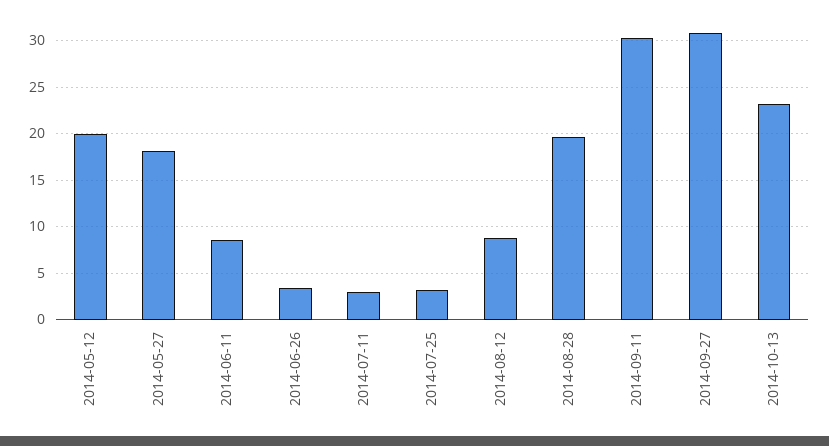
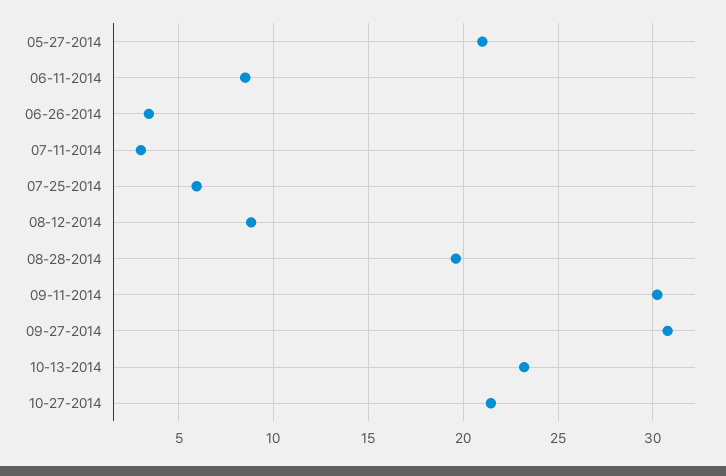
2014-05-12: 20 -> none
2014-05-27: 18 -> 21
2014-07-25: 3 -> 6
10-27-2014: none -> 21.5

